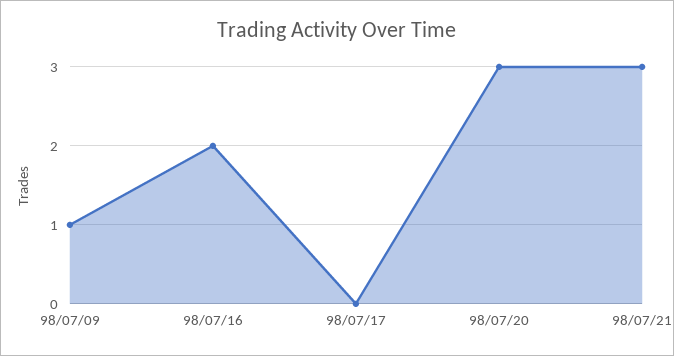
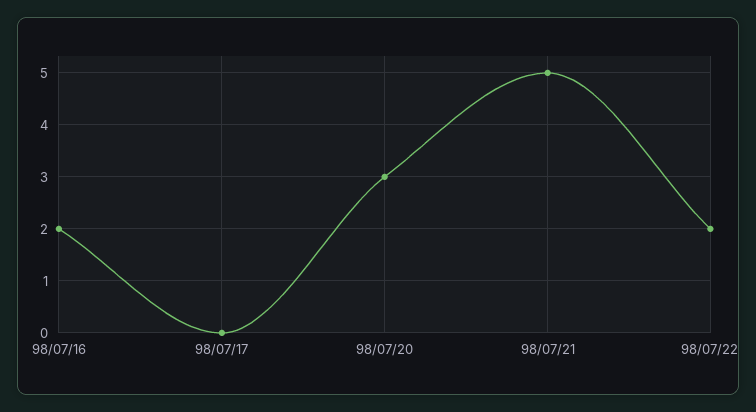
98/07/09: 1 -> none
98/07/21: 3 -> 5
98/07/22: none -> 2

